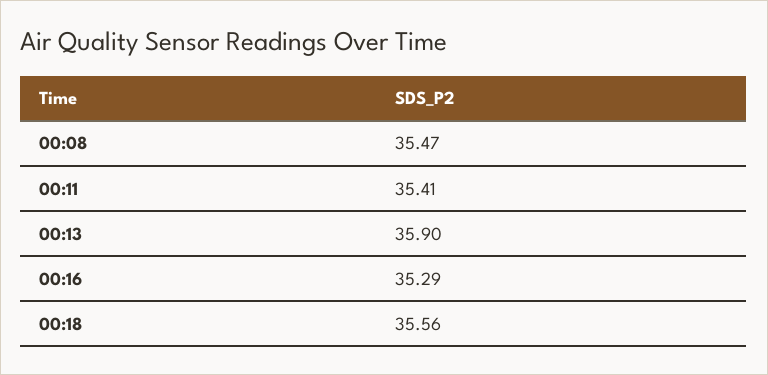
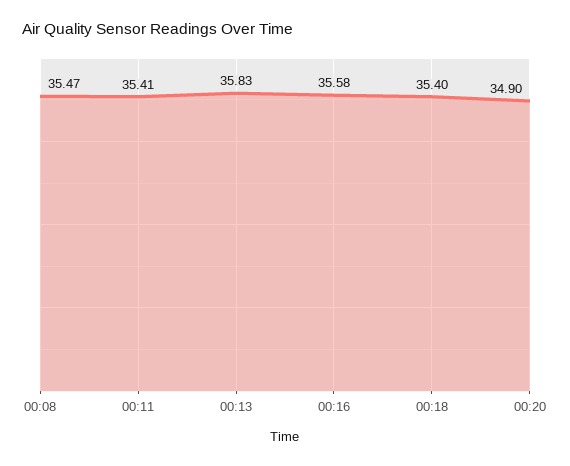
00:13: 35.9 -> 35.83
00:16: 35.29 -> 35.58
00:18: 35.56 -> 35.4
00:20: none -> 34.9

